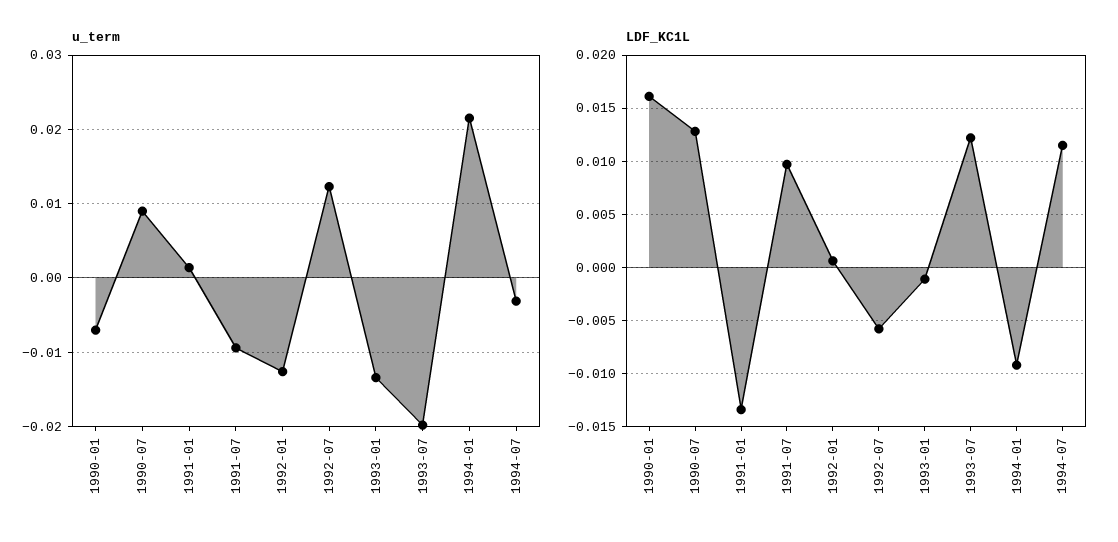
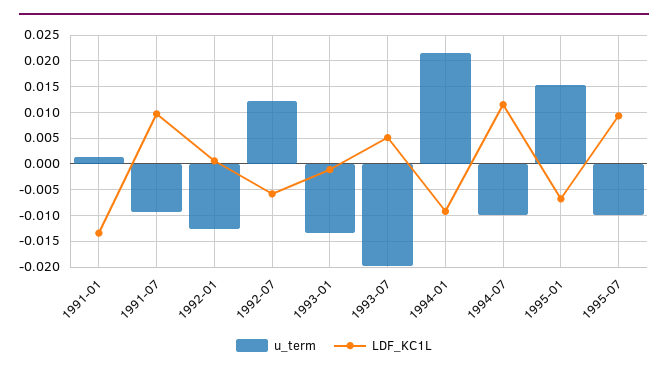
u_term, 1990-01: -0.007 -> none
u_term, 1990-07: 0.009 -> none
u_term, 1994-07: -0.003 -> -0.01
LDF_KC1L, 1990-01: 0.016 -> none
LDF_KC1L, 1990-07: 0.013 -> none
LDF_KC1L, 1993-07: 0.012 -> 0.005
u_term, 1995-01: none -> 0.015
LDF_KC1L, 1995-01: none -> -0.0075
u_term, 1995-07: none -> -0.01
LDF_KC1L, 1995-07: none -> 0.01

